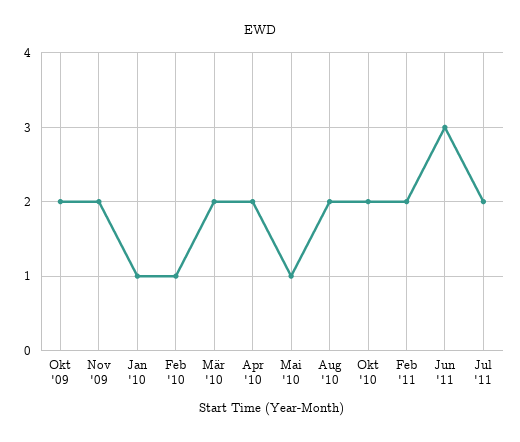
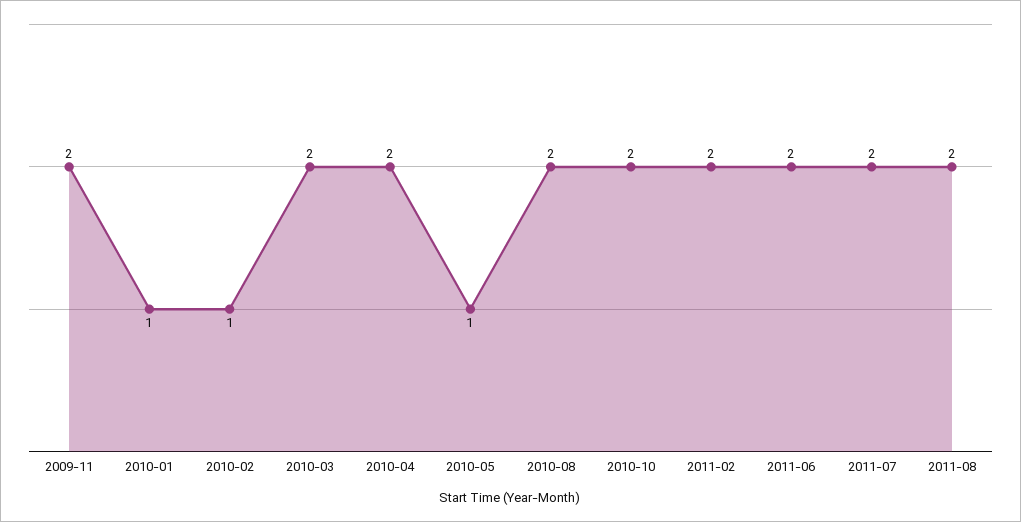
Okt '09: 2 -> none
Jun '11: 3 -> 2
2011-08: none -> 2

